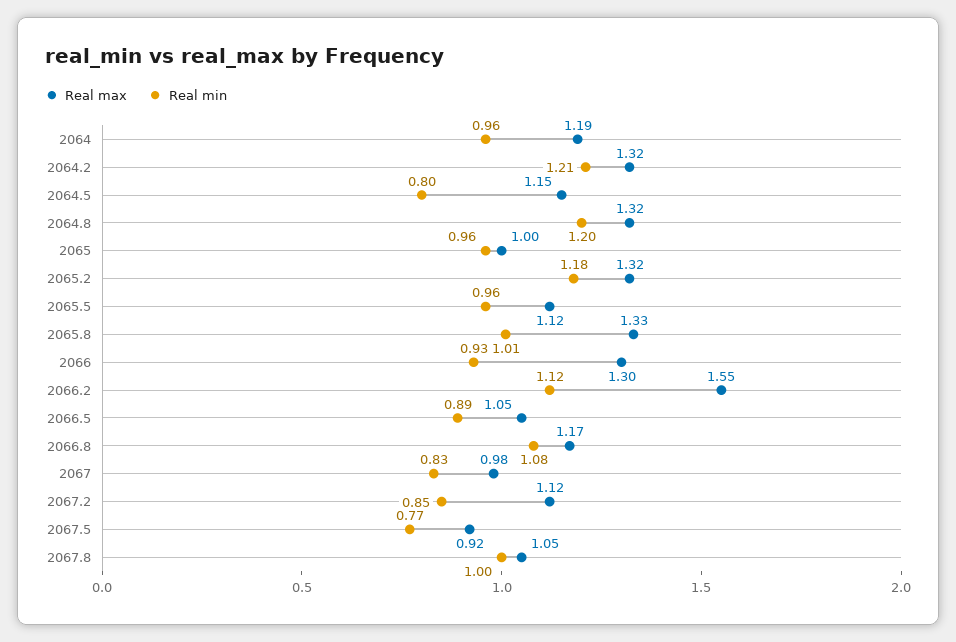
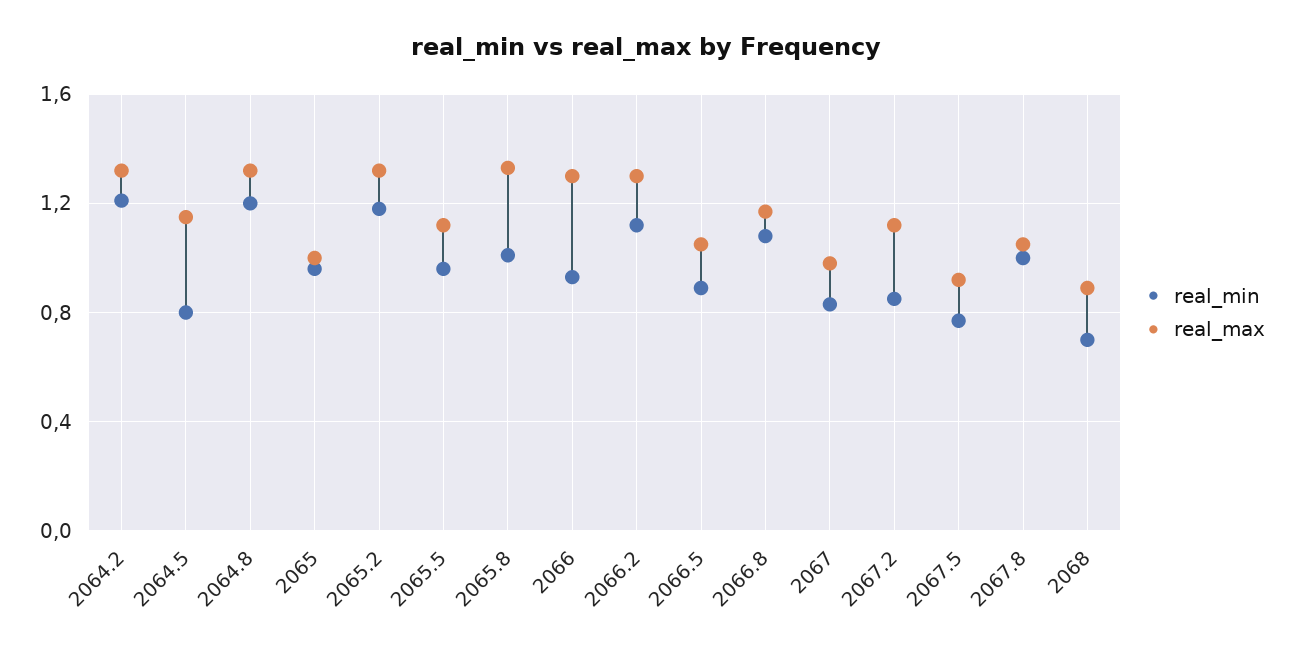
Real max, 2064: 1.19 -> none
Real min, 2064: 0.96 -> none
Real max, 2066.2: 1.55 -> 1.3
Real min, 2068: none -> 0.7
Real max, 2068: none -> 0.9

